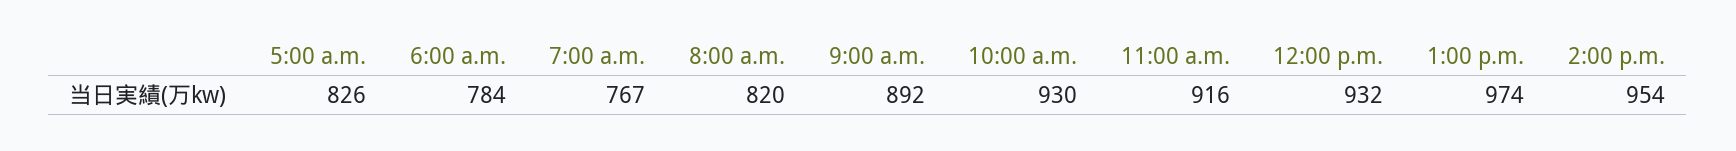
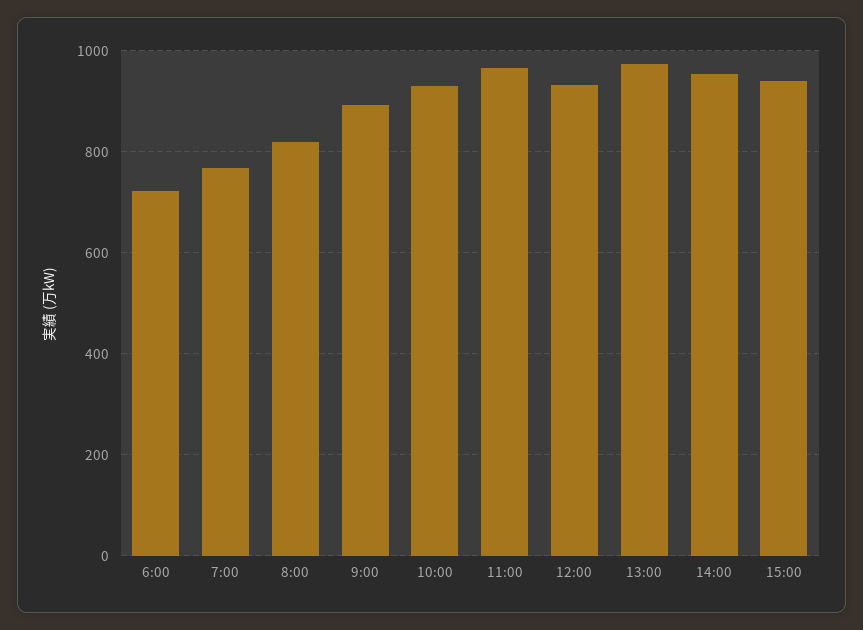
5:00 a.m.: 826 -> none
6:00 a.m.: 784 -> 720
11:00 a.m.: 916 -> 960
15:00: none -> 940

